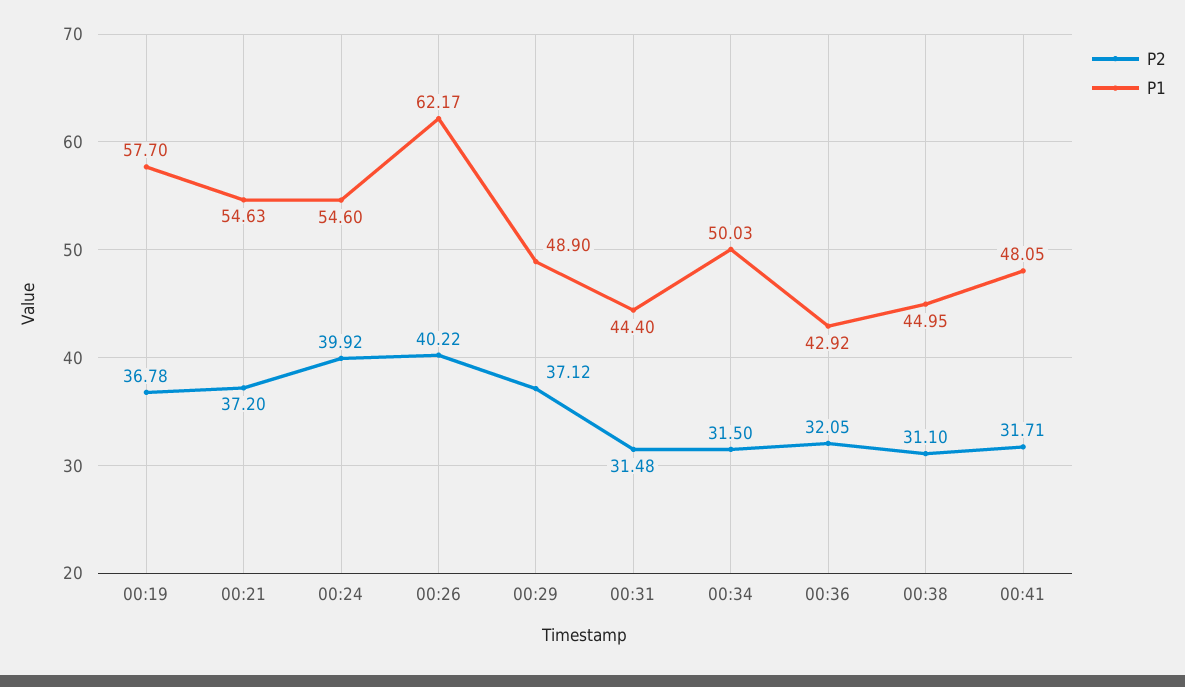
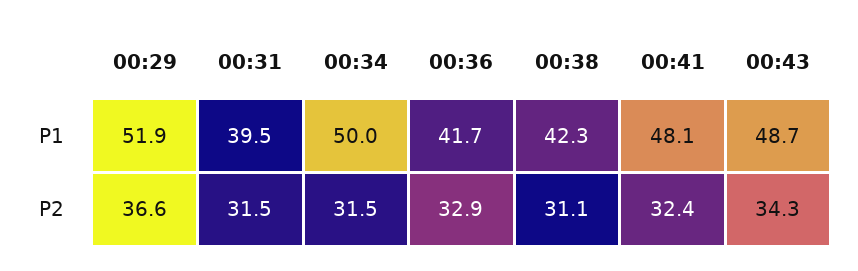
P2, 00:19: 36.78 -> none
P1, 00:19: 57.7 -> none
P2, 00:21: 37.2 -> none
P1, 00:21: 54.63 -> none
P2, 00:24: 39.92 -> none
P1, 00:24: 54.6 -> none
P2, 00:26: 40.22 -> none
P1, 00:26: 62.17 -> none
P2, 00:29: 37.12 -> 36.6
P1, 00:29: 48.9 -> 51.9
P1, 00:31: 44.4 -> 39.5
P2, 00:36: 32.05 -> 32.9
P1, 00:36: 42.92 -> 41.7
P1, 00:38: 44.95 -> 42.3
P2, 00:41: 31.71 -> 32.4
P1, 00:43: none -> 48.7
P2, 00:43: none -> 34.3

